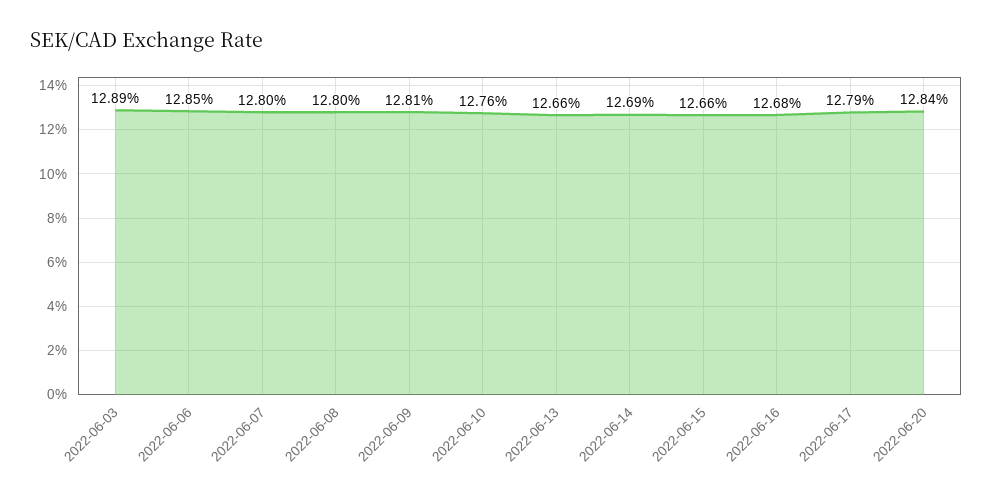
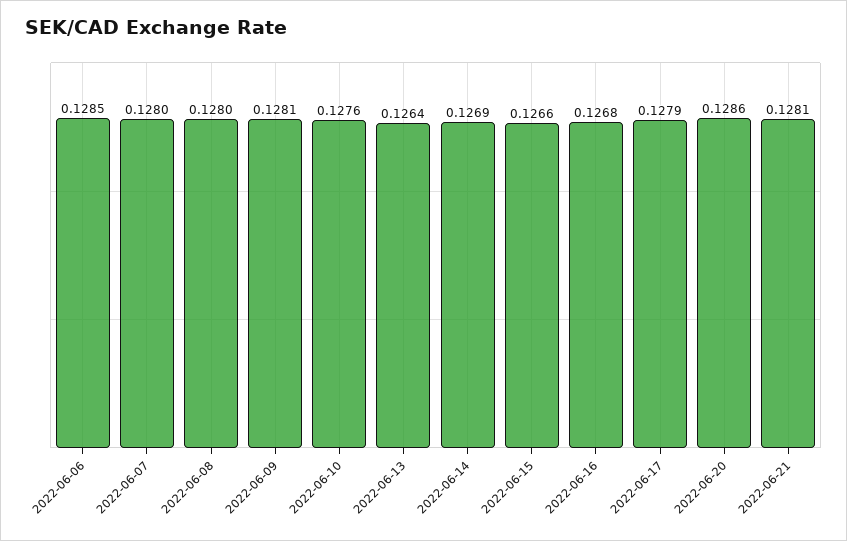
2022-06-03: 0.1289 -> none
2022-06-13: 0.1266 -> 0.1264
2022-06-20: 0.1284 -> 0.1286
2022-06-21: none -> 0.1281

